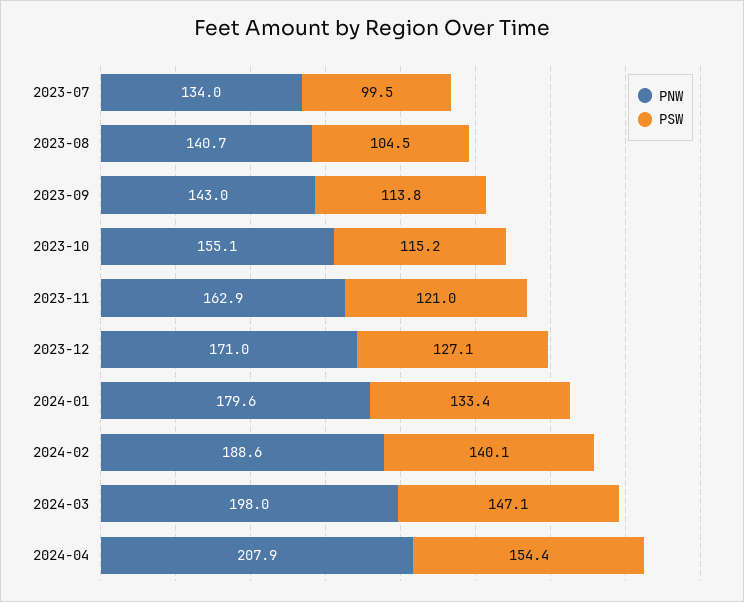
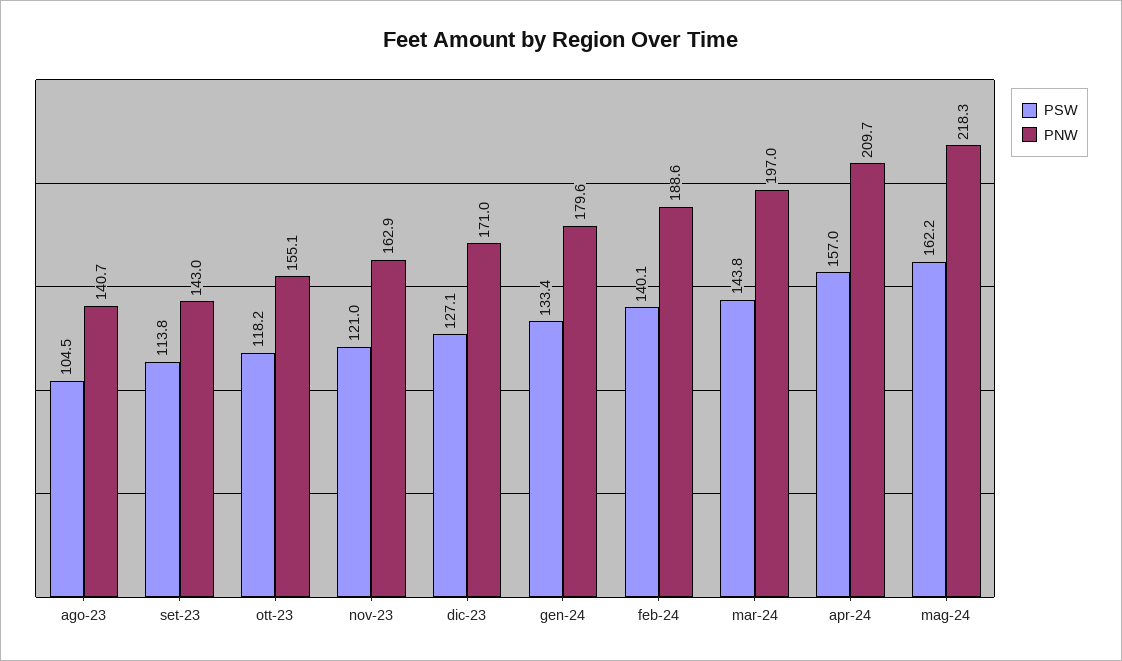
PNW, 2023-07: 134 -> none
PSW, 2023-07: 99.5 -> none
PSW, 2023-10: 115.2 -> 118.2
PNW, 2024-03: 198 -> 197
PSW, 2024-03: 147.1 -> 143.8
PNW, 2024-04: 207.9 -> 209.7
PSW, 2024-04: 154.4 -> 157
PSW, mag-24: none -> 162.2
PNW, mag-24: none -> 218.3

